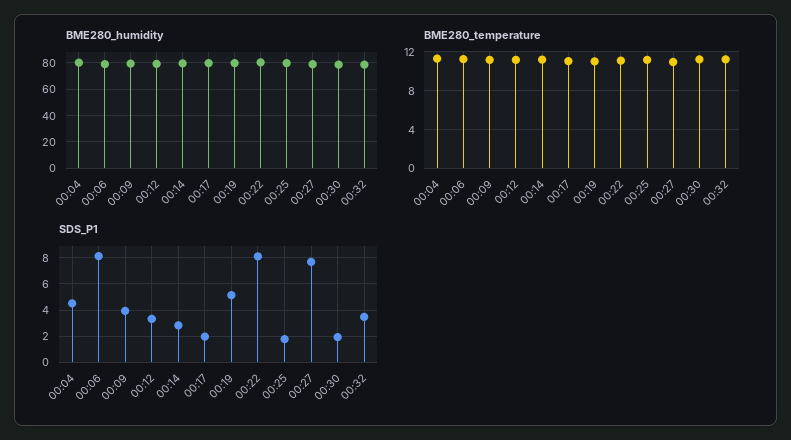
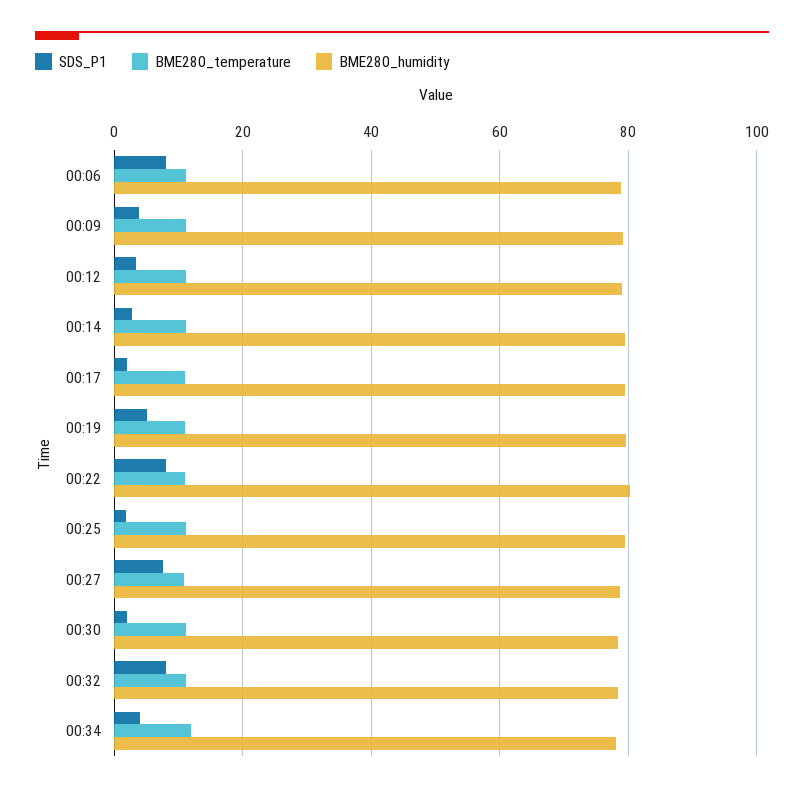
BME280_humidity, 00:04: 80 -> none
BME280_temperature, 00:04: 11 -> none
SDS_P1, 00:04: 4.5 -> none
SDS_P1, 00:32: 3.5 -> 8
SDS_P1, 00:34: none -> 4
BME280_temperature, 00:34: none -> 12
BME280_humidity, 00:34: none -> 78

